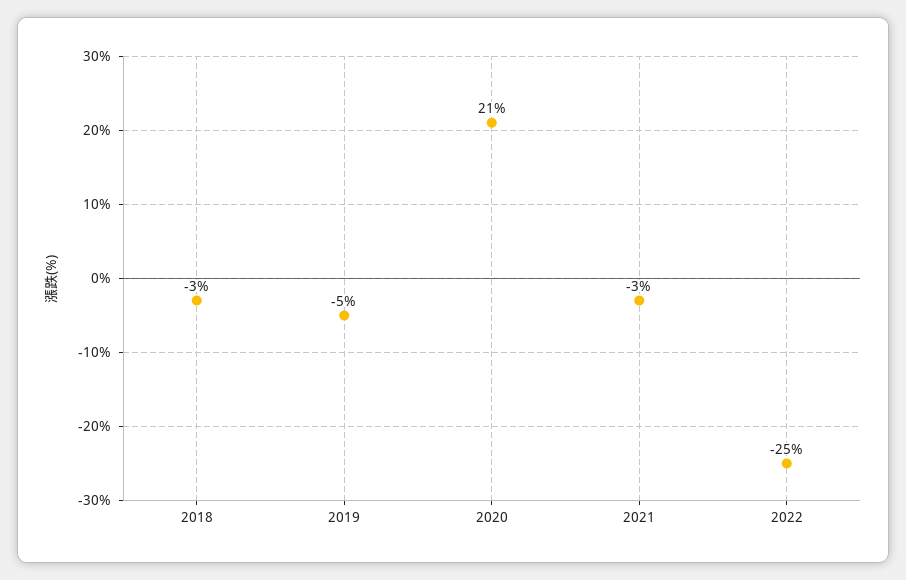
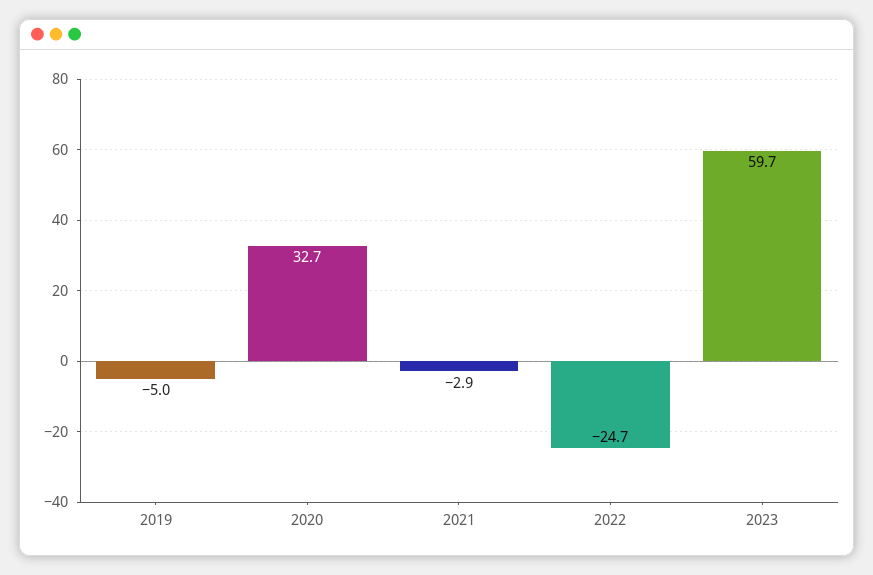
2018: -3 -> none
2020: 21 -> 32.7
2023: none -> 59.7

